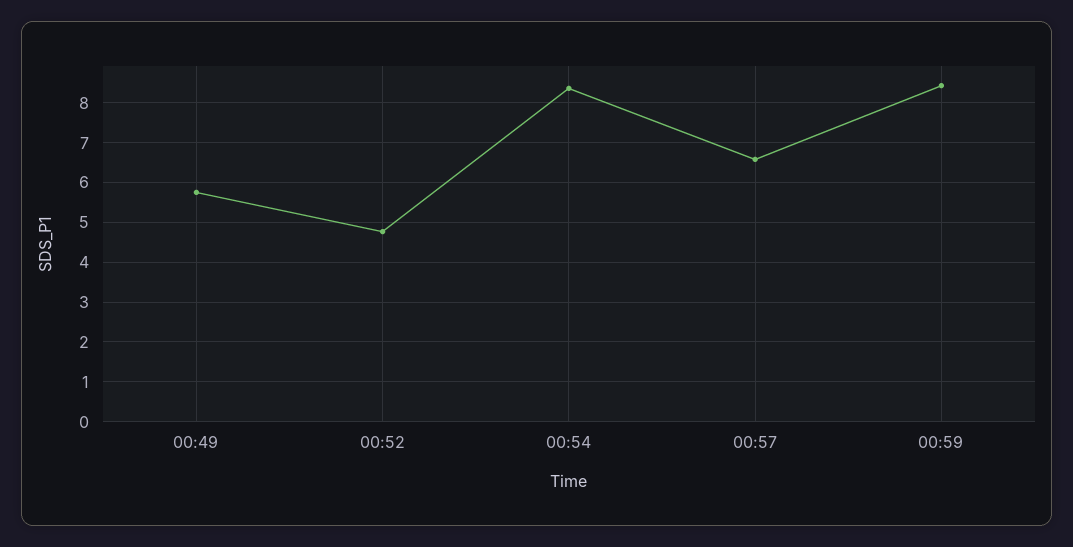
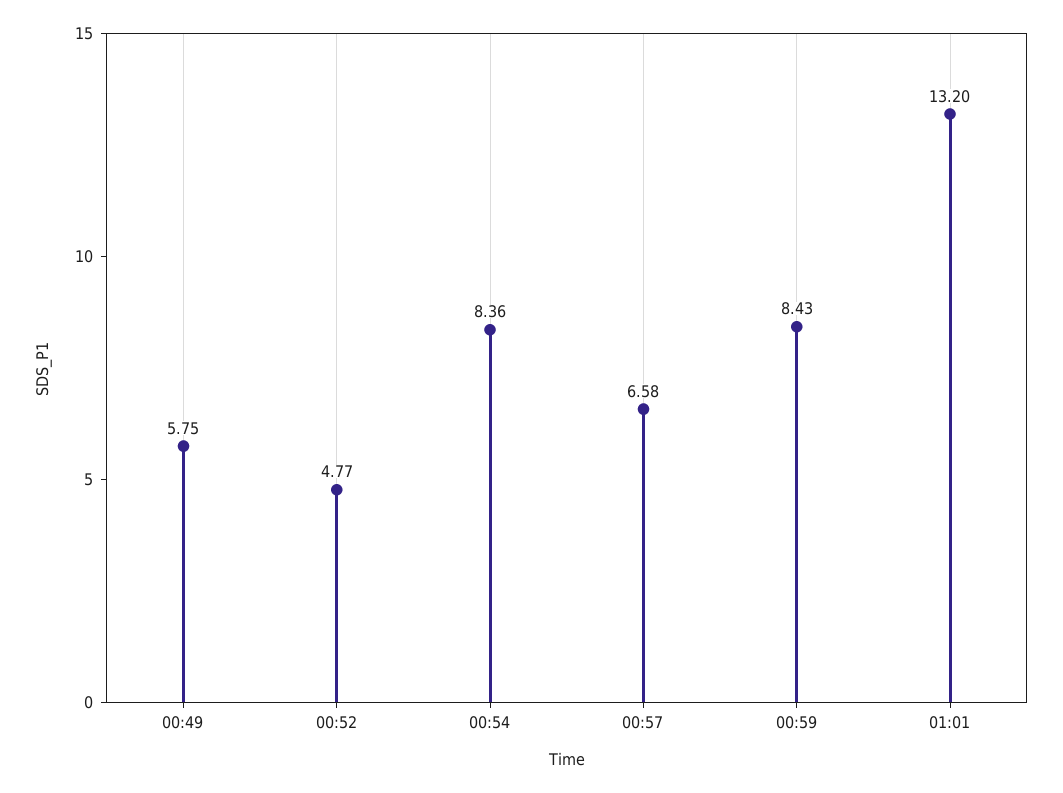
01:01: none -> 13.2

